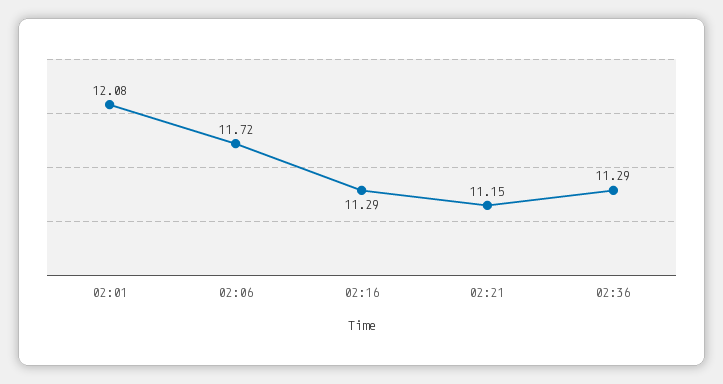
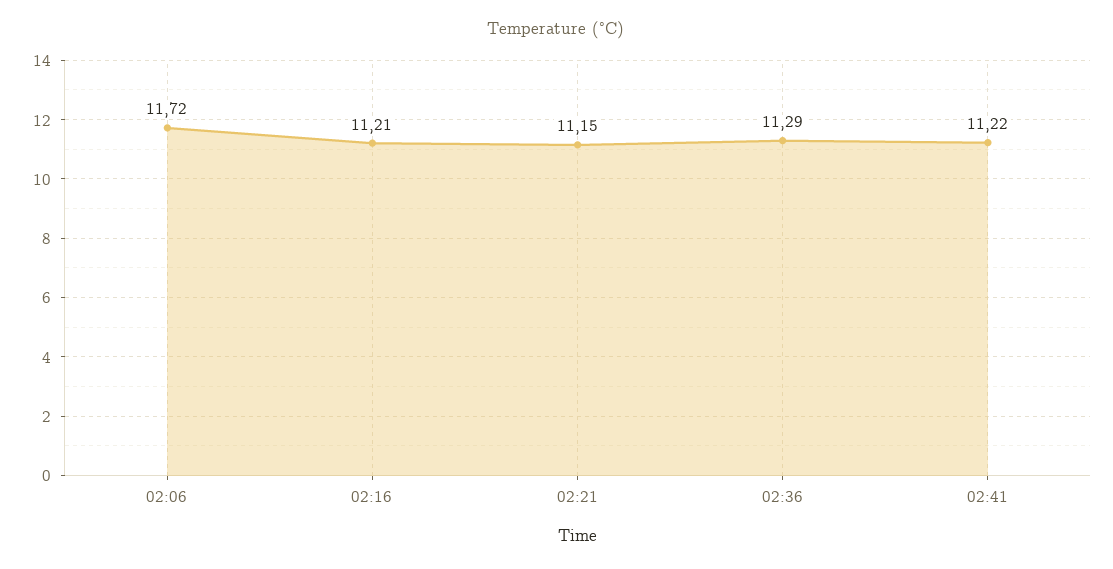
02:01: 12.08 -> none
02:16: 11.29 -> 11.21
02:41: none -> 11.22

